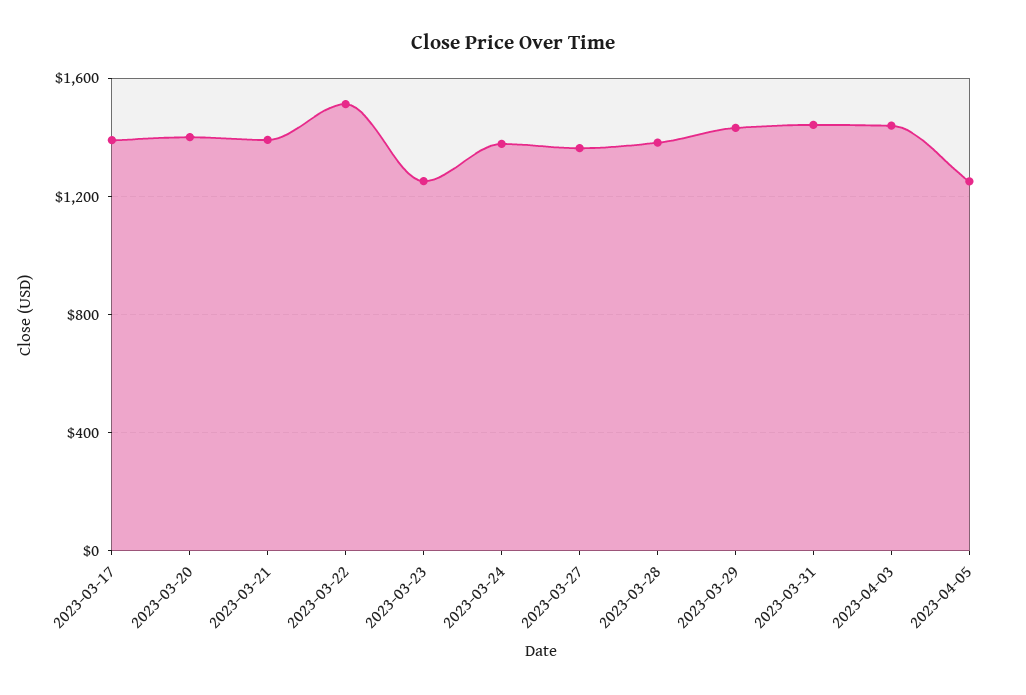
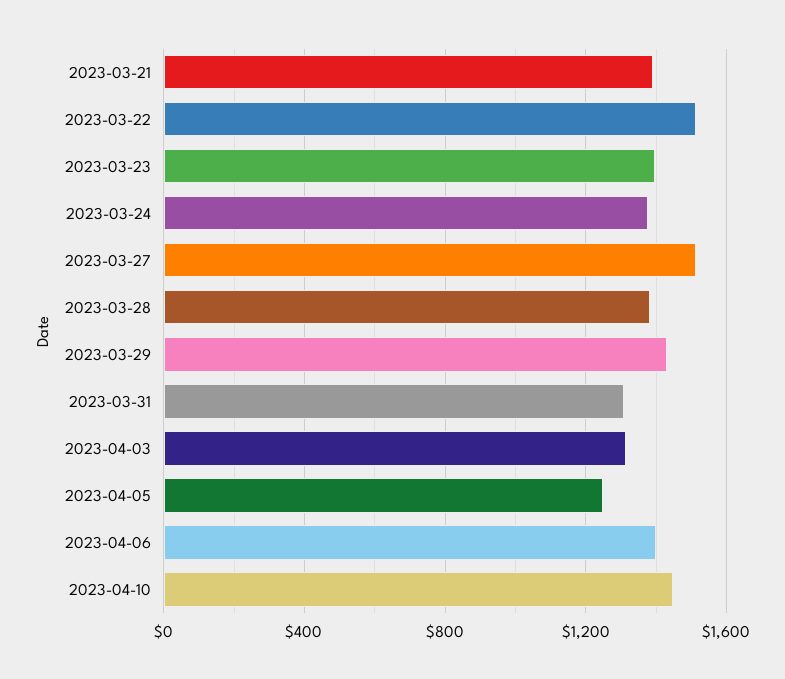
2023-03-17: 1400 -> none
2023-03-20: 1400 -> none
2023-03-23: 1250 -> 1400
2023-03-27: 1350 -> 1500
2023-03-31: 1450 -> 1300
2023-04-03: 1450 -> 1300
2023-04-06: none -> 1400
2023-04-10: none -> 1450

